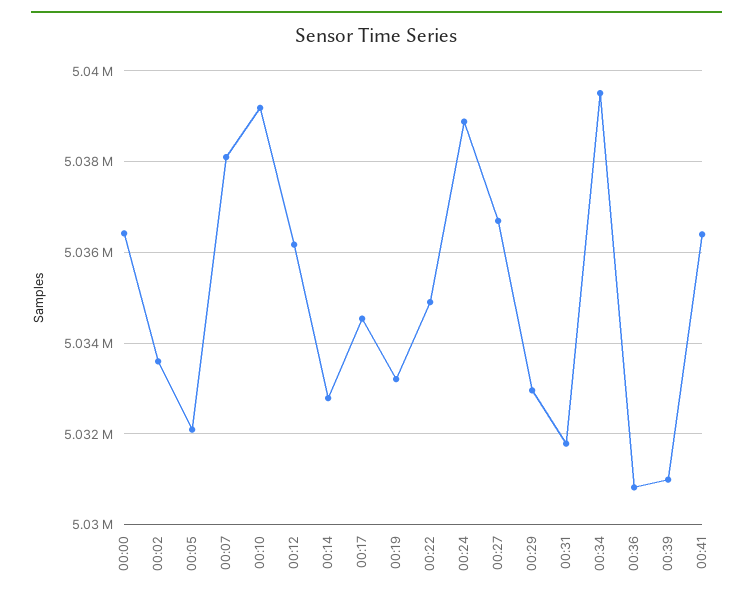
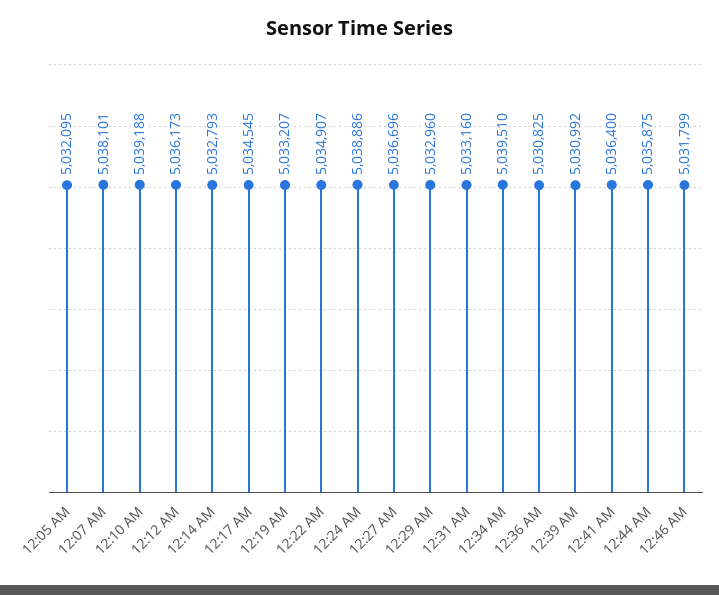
00:00: 5036400 -> none
00:02: 5033600 -> none
00:31: 5031800 -> 5033160
12:44 AM: none -> 5035875
12:46 AM: none -> 5031799

